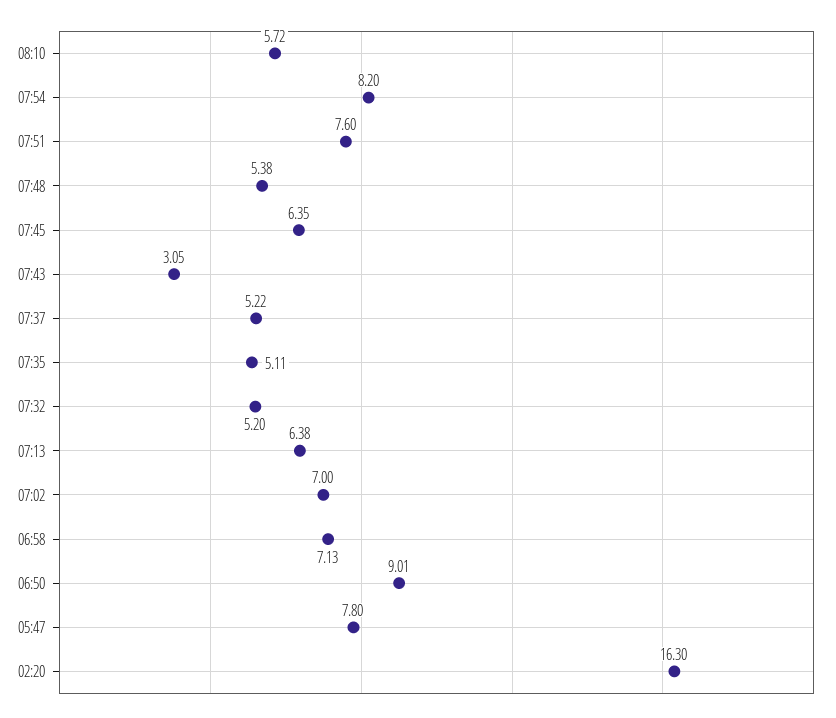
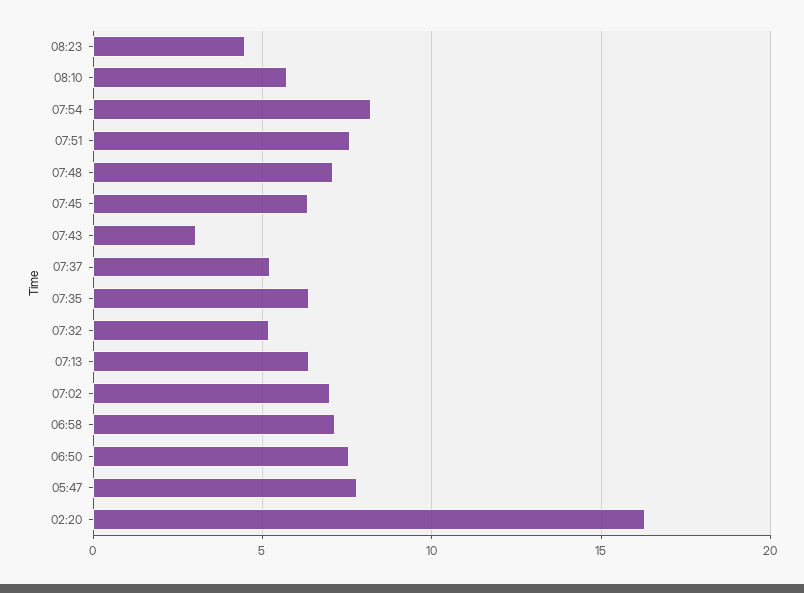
07:48: 5.38 -> 7
07:35: 5.11 -> 6.5
06:50: 9.01 -> 7.5
08:23: none -> 4.5

